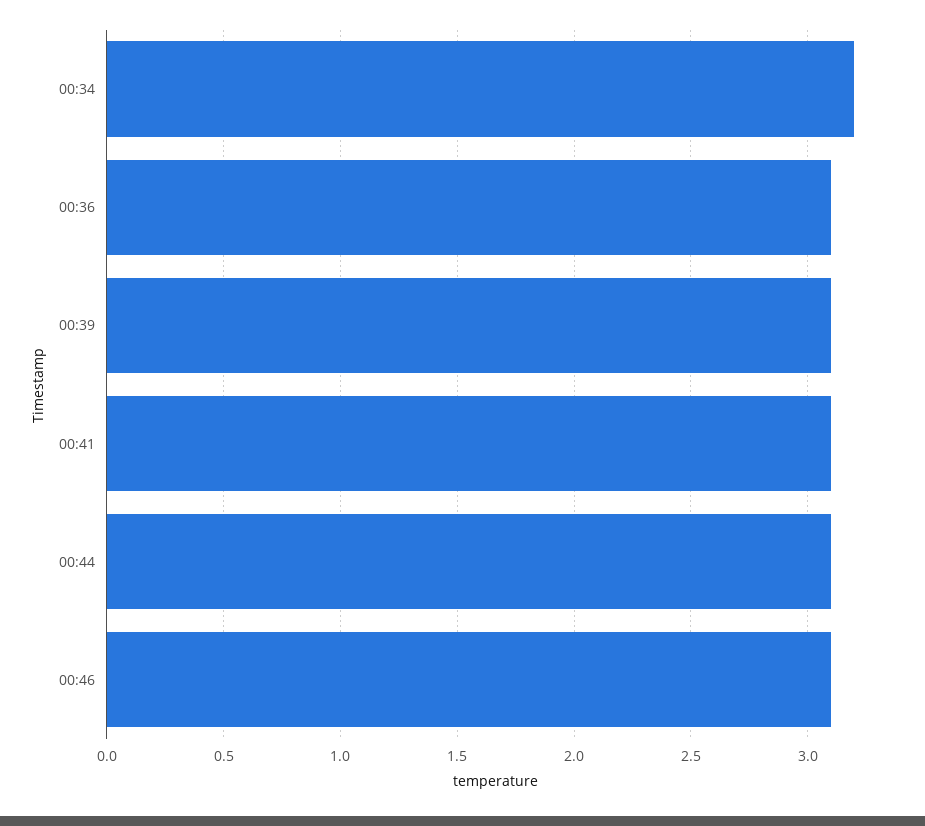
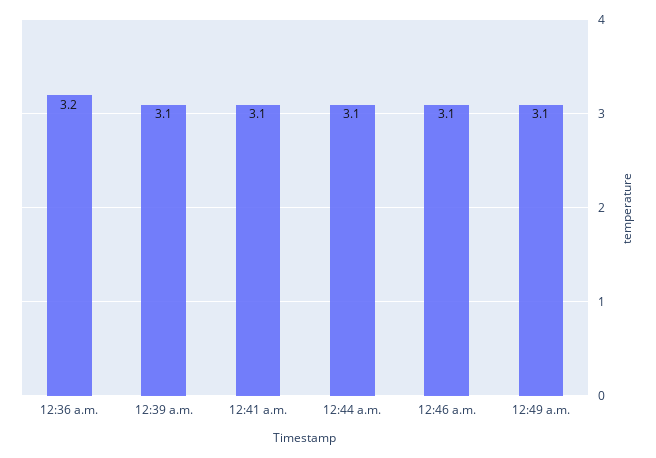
00:34: 3.2 -> none
00:36: 3.1 -> 3.2
12:49 a.m.: none -> 3.1

